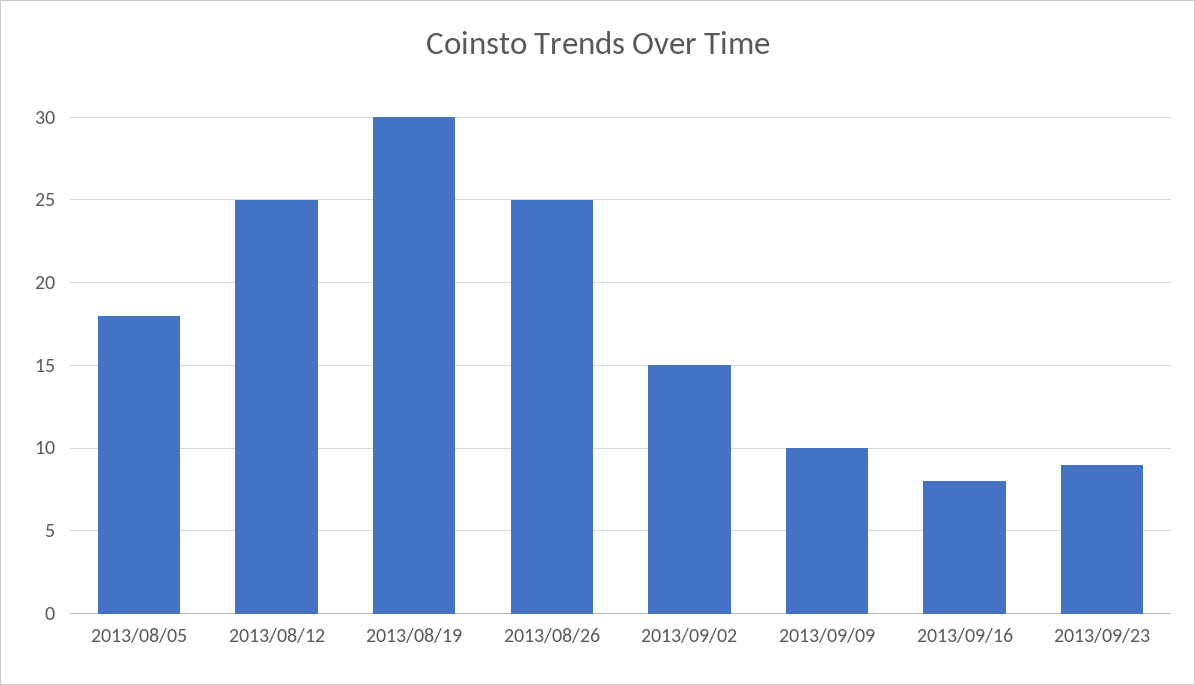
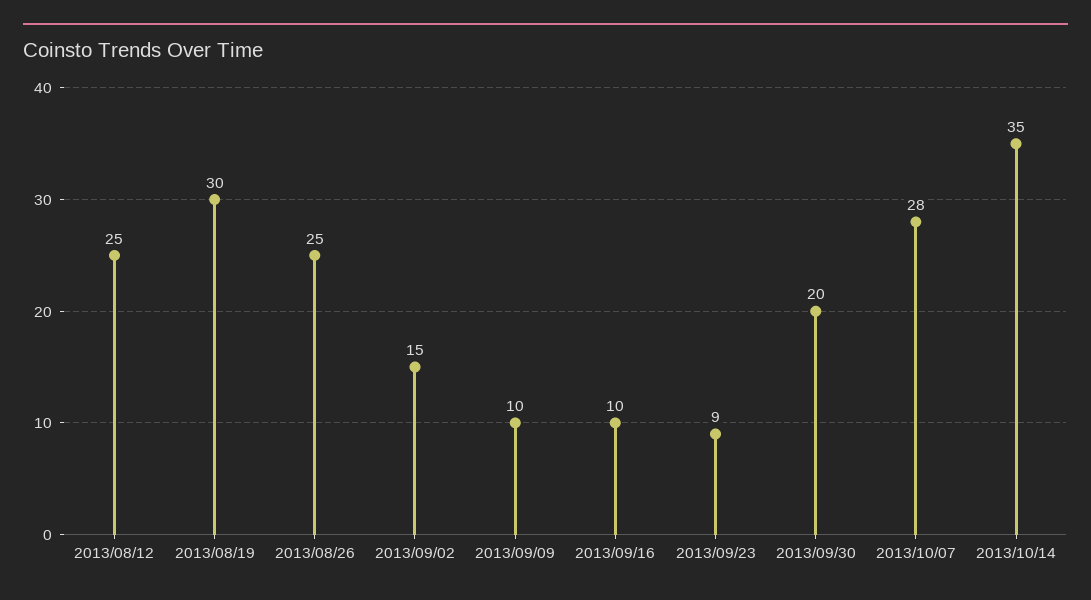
2013/08/05: 18 -> none
2013/09/16: 8 -> 10
2013/09/30: none -> 20
2013/10/07: none -> 28
2013/10/14: none -> 35

